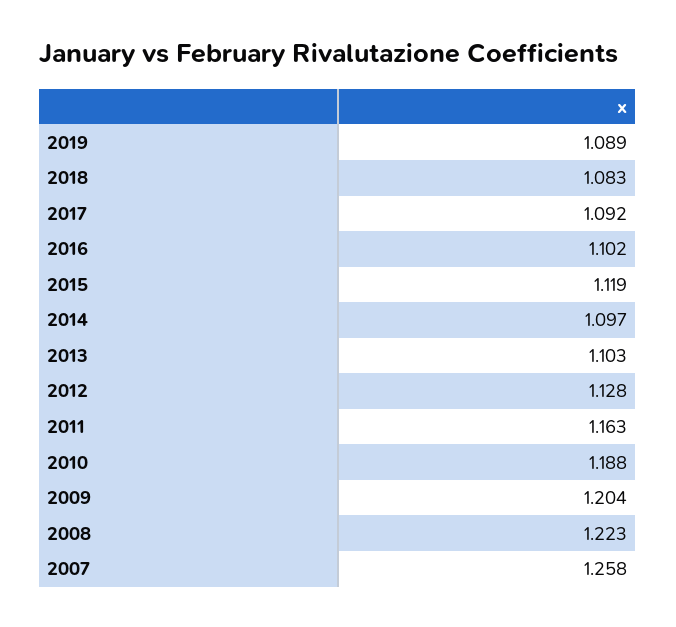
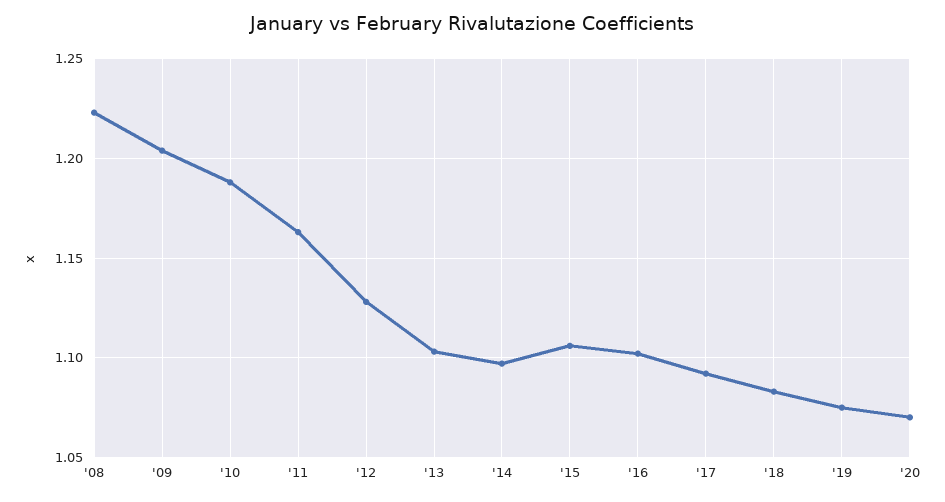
2019: 1.089 -> 1.075
2015: 1.119 -> 1.105
2007: 1.258 -> none
'20: none -> 1.07

